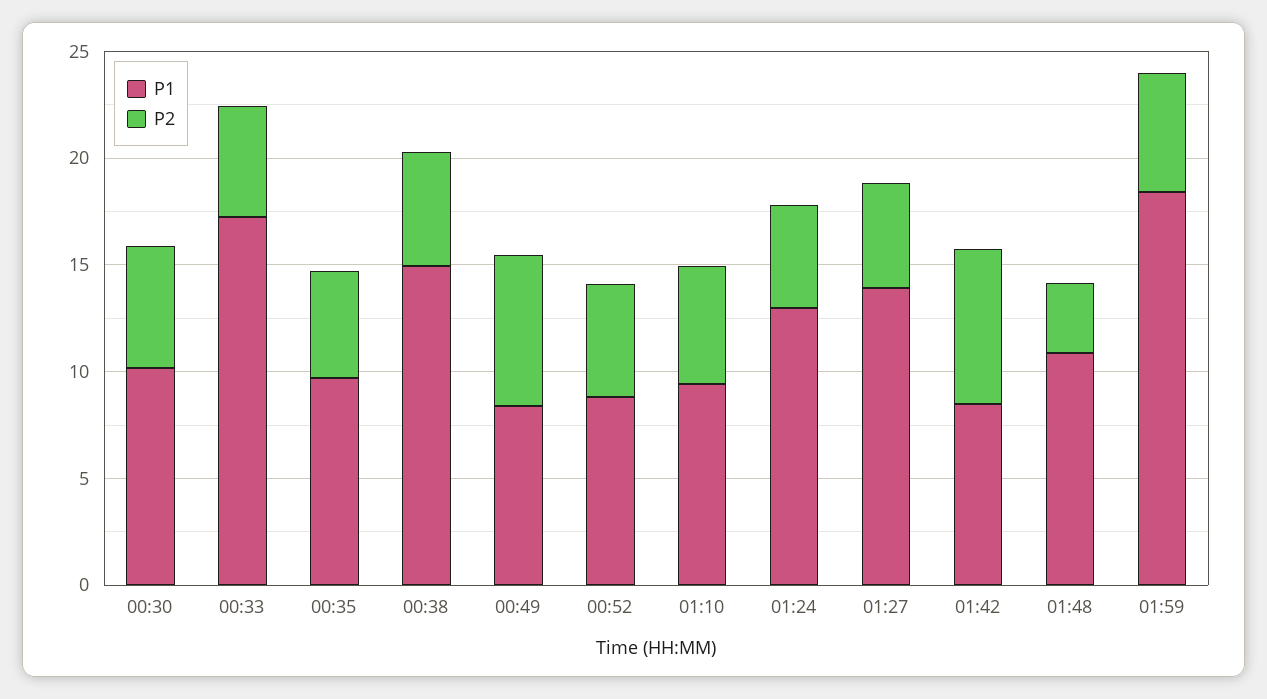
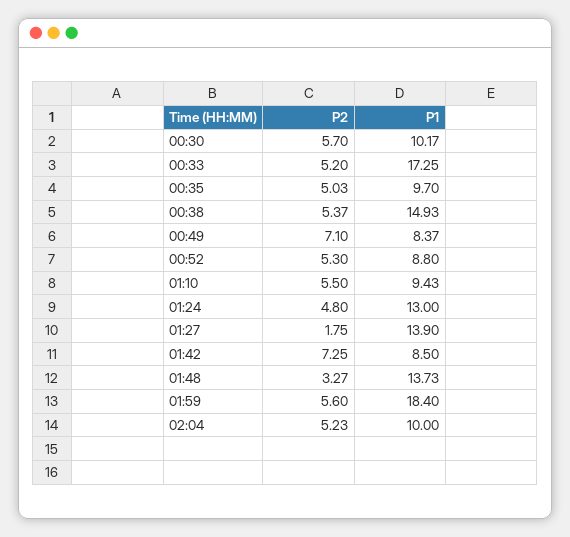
P2, 01:27: 5 -> 1.75
P1, 01:48: 11 -> 13.73
P2, 02:04: none -> 5.23
P1, 02:04: none -> 10

